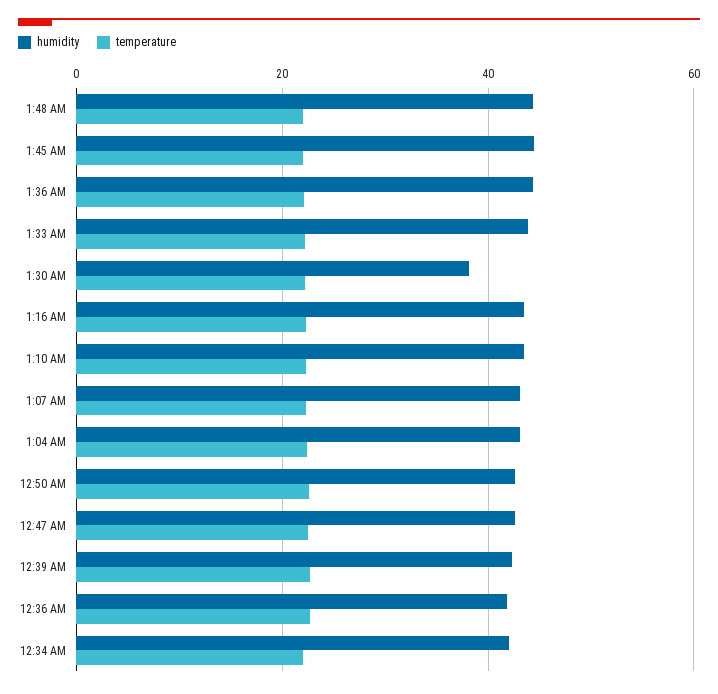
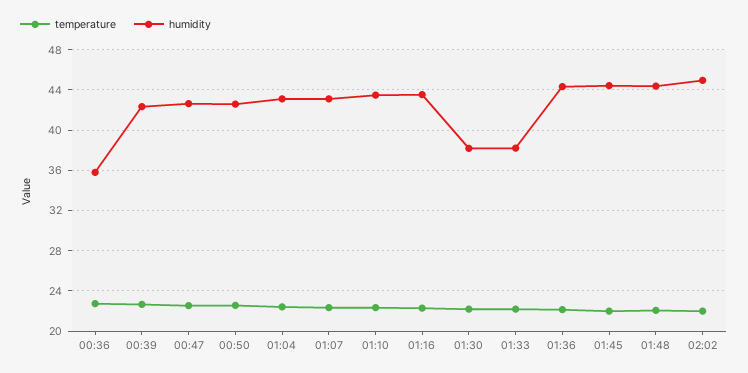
humidity, 1:33 AM: 44 -> 38
humidity, 12:36 AM: 42 -> 36
humidity, 12:34 AM: 42 -> none
temperature, 12:34 AM: 22 -> none
temperature, 02:02: none -> 22
humidity, 02:02: none -> 45

